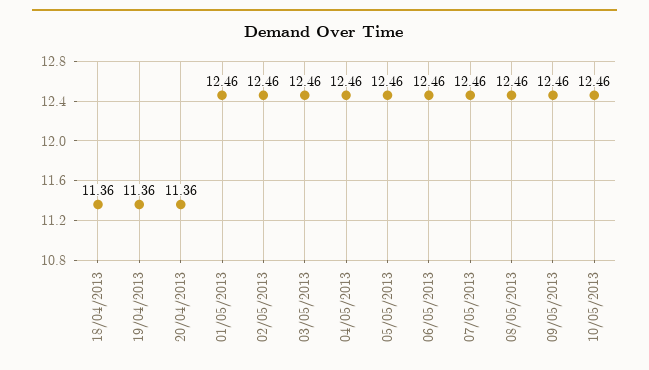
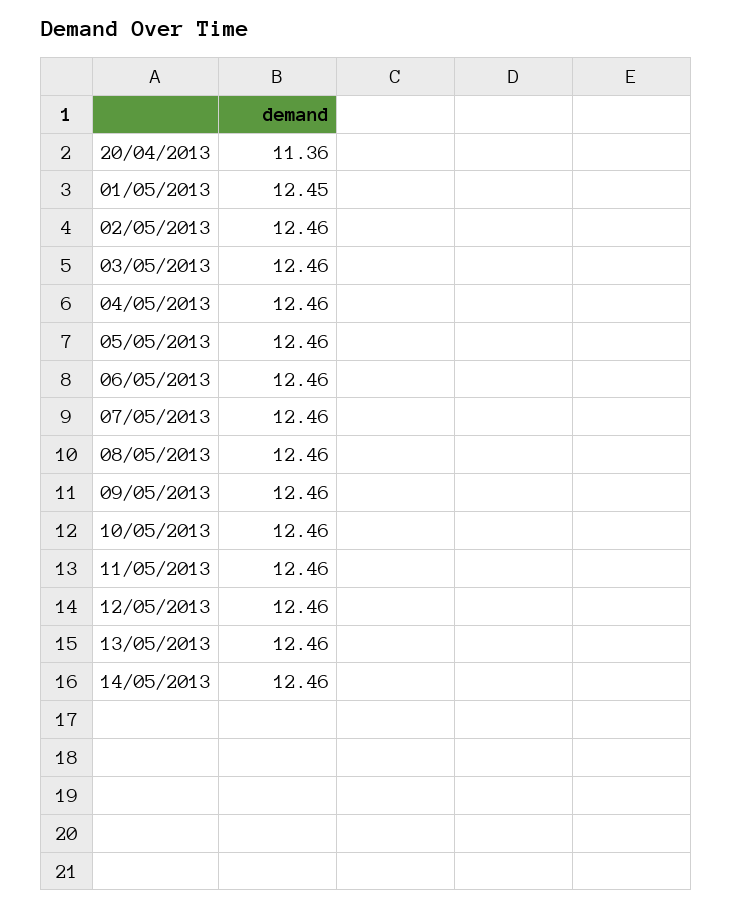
18/04/2013: 11.36 -> none
19/04/2013: 11.36 -> none
01/05/2013: 12.46 -> 12.45
11/05/2013: none -> 12.46
12/05/2013: none -> 12.46
13/05/2013: none -> 12.46
14/05/2013: none -> 12.46

